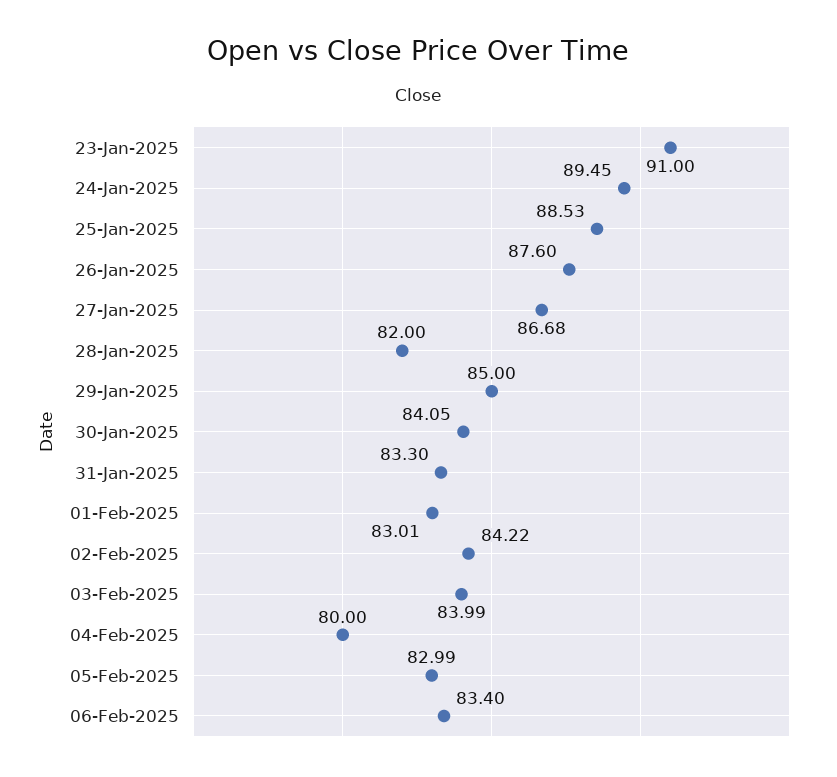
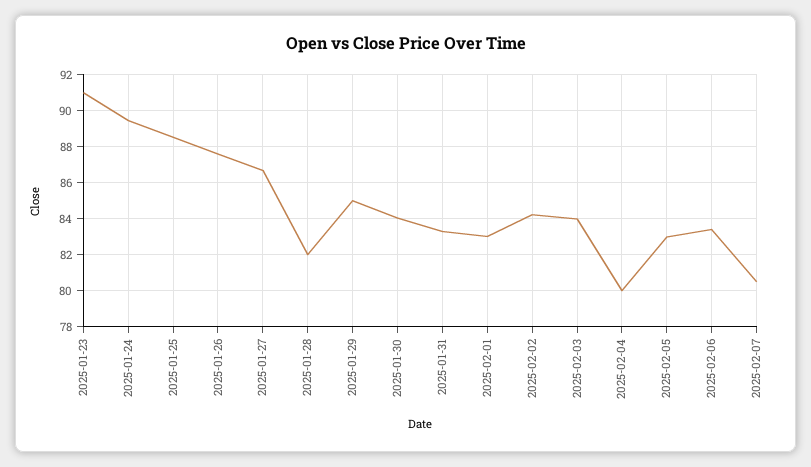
2025-02-07: none -> 80.5

